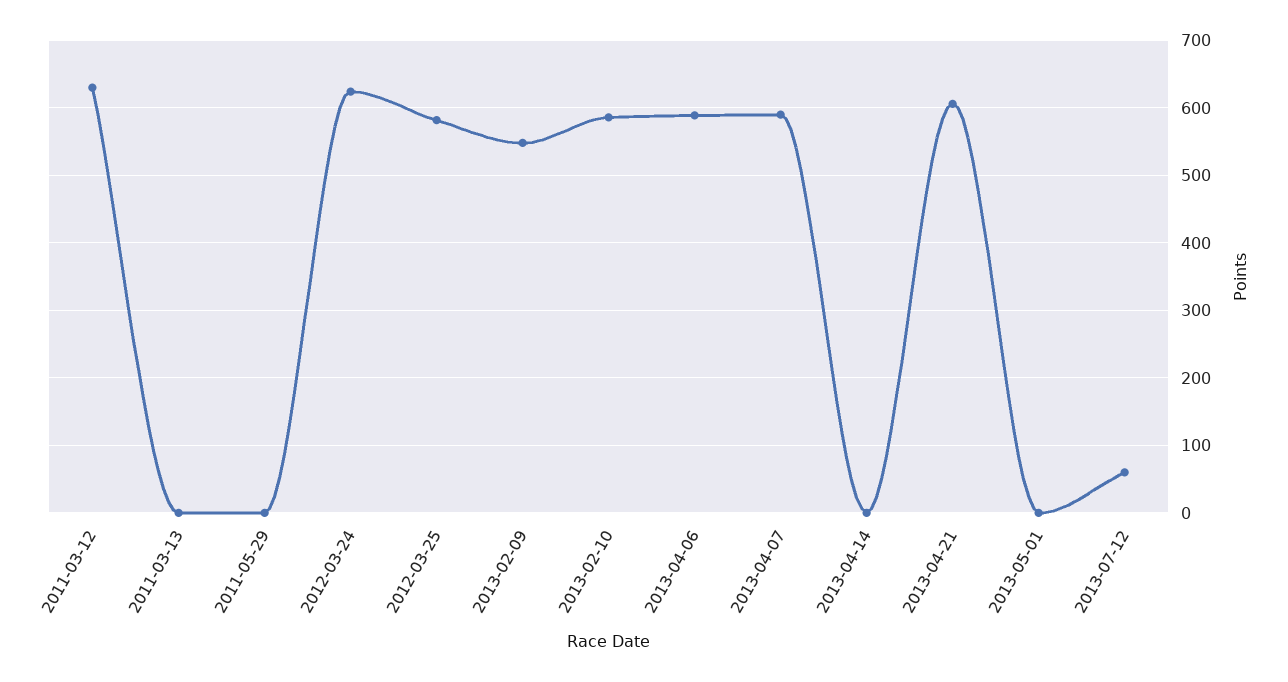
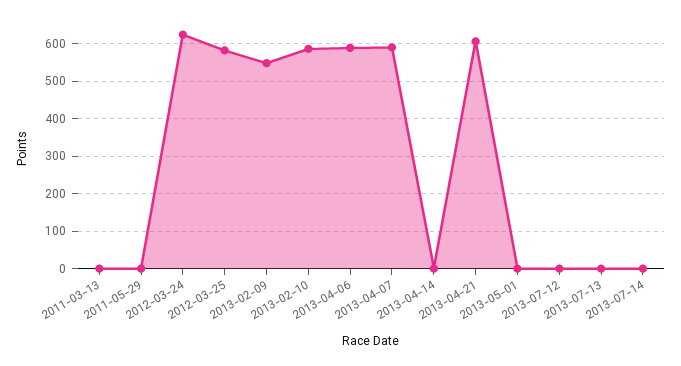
2011-03-12: 630 -> none
2013-07-12: 60 -> 0
2013-07-13: none -> 0
2013-07-14: none -> 0

